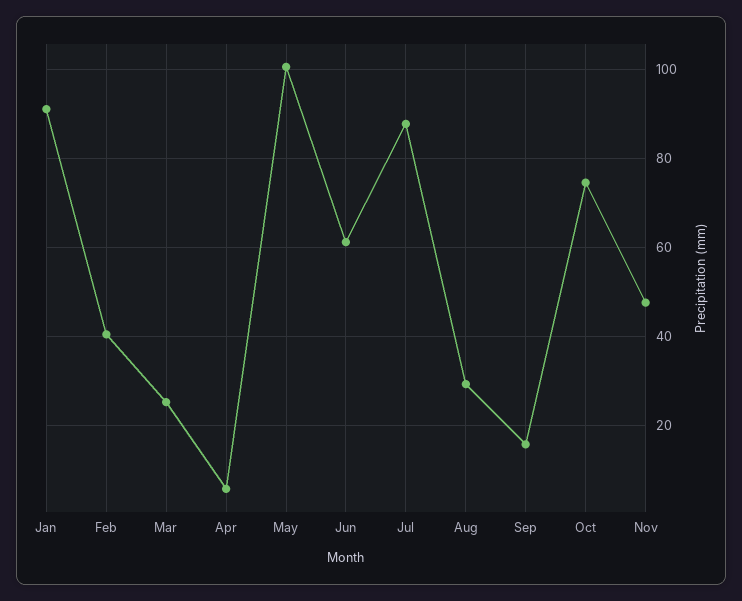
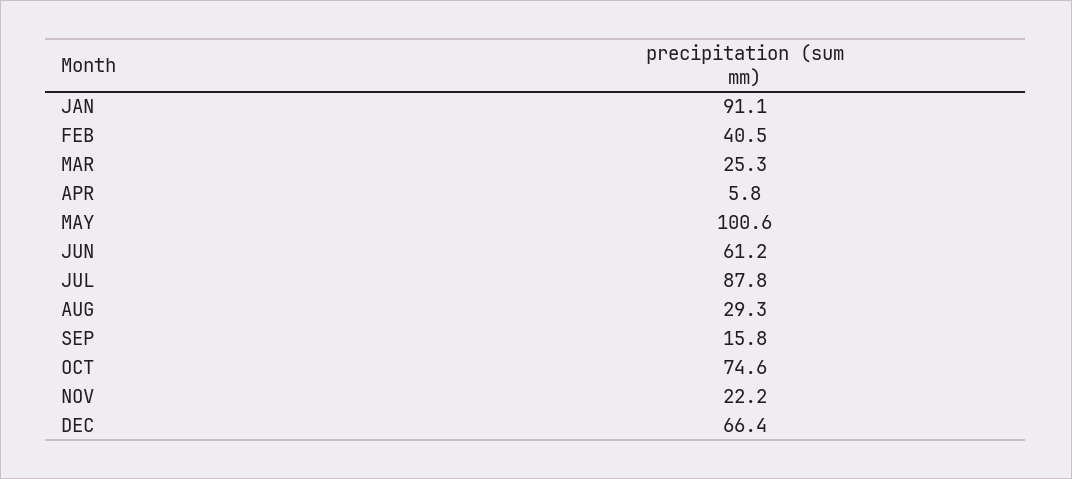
Nov: 48 -> 22.2
DEC: none -> 66.4

